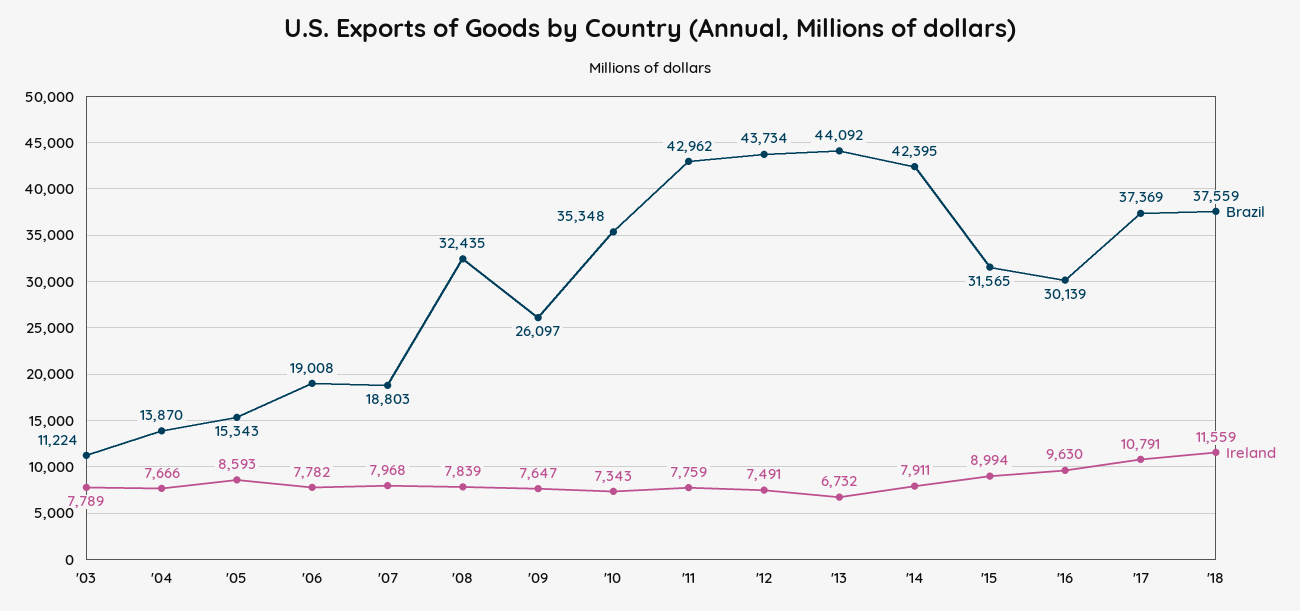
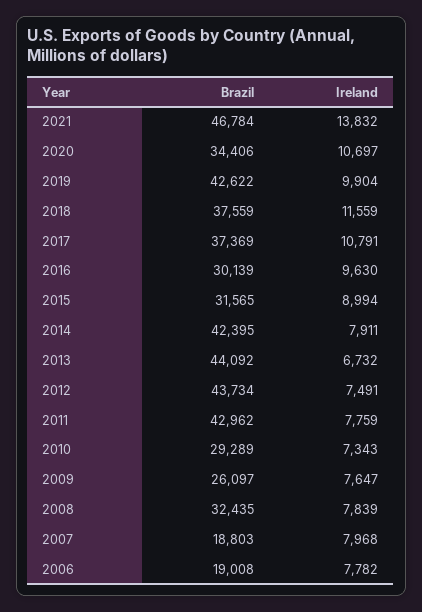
Brazil, '03: 11224 -> none
Ireland, '03: 7789 -> none
Brazil, '04: 13870 -> none
Ireland, '04: 7666 -> none
Brazil, '05: 15343 -> none
Ireland, '05: 8593 -> none
Brazil, '10: 35348 -> 29289
Brazil, 2021: none -> 46784
Ireland, 2021: none -> 13832
Brazil, 2020: none -> 34406
Ireland, 2020: none -> 10697
Brazil, 2019: none -> 42622
Ireland, 2019: none -> 9904

